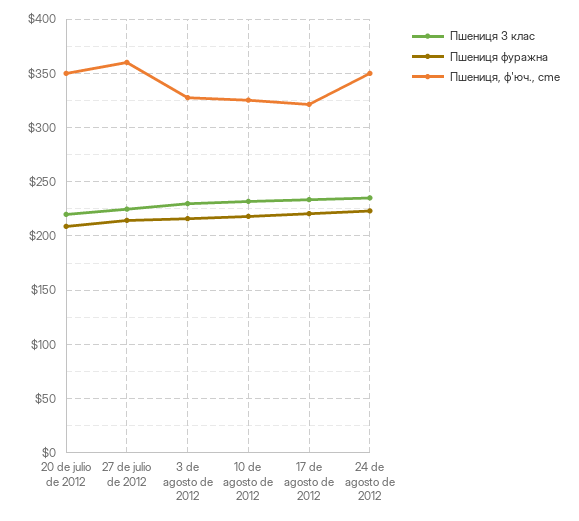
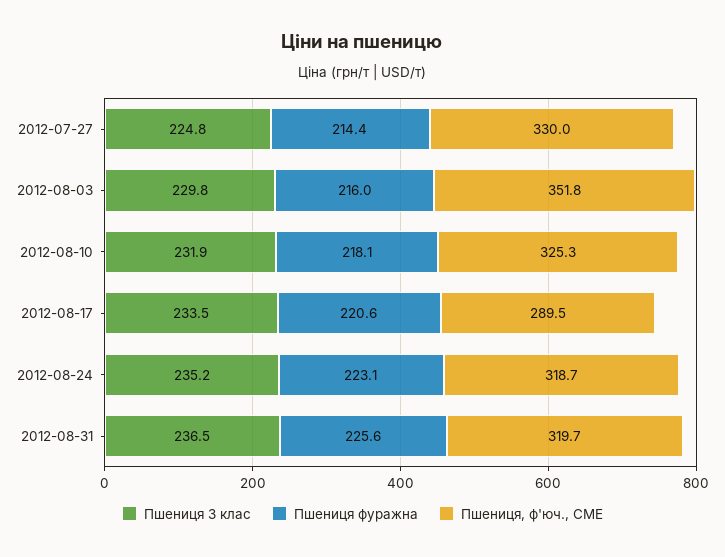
Пшениця 3 клас, 20 de julio de 2012: 220 -> none
Пшениця фуражна, 20 de julio de 2012: 210 -> none
Пшениця, ф'юч., cme, 20 de julio de 2012: 350 -> none
Пшениця, ф'юч., cme, 27 de julio de 2012: 360 -> 330
Пшениця, ф'юч., cme, 3 de agosto de 2012: 330 -> 351.8
Пшениця, ф'юч., cme, 17 de agosto de 2012: 320 -> 289.5
Пшениця, ф'юч., cme, 24 de agosto de 2012: 350 -> 318.7
Пшениця 3 клас, 2012-08-31: none -> 236.5
Пшениця фуражна, 2012-08-31: none -> 225.6
Пшениця, ф'юч., cme, 2012-08-31: none -> 319.7

